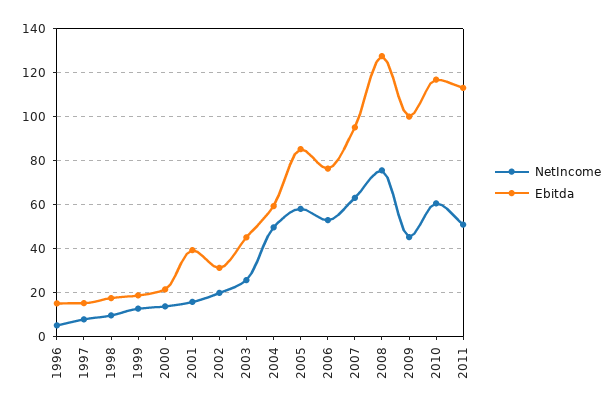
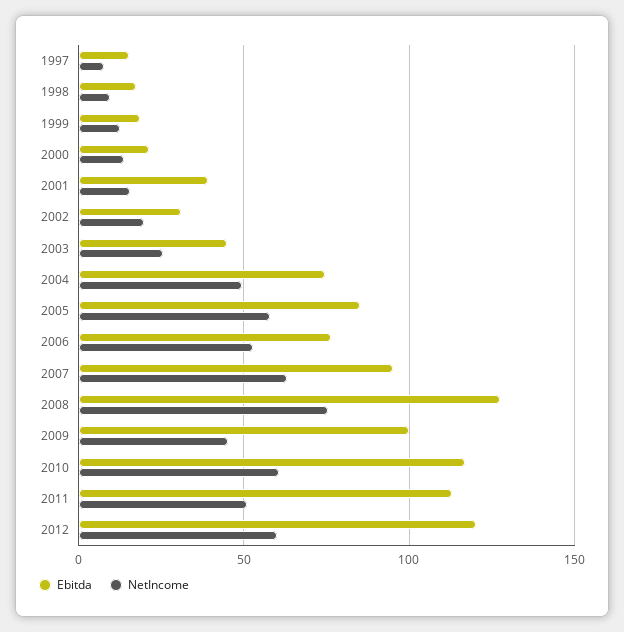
NetIncome, 1996: 5 -> none
Ebitda, 1996: 15 -> none
Ebitda, 2004: 60 -> 75
Ebitda, 2012: none -> 120
NetIncome, 2012: none -> 60

